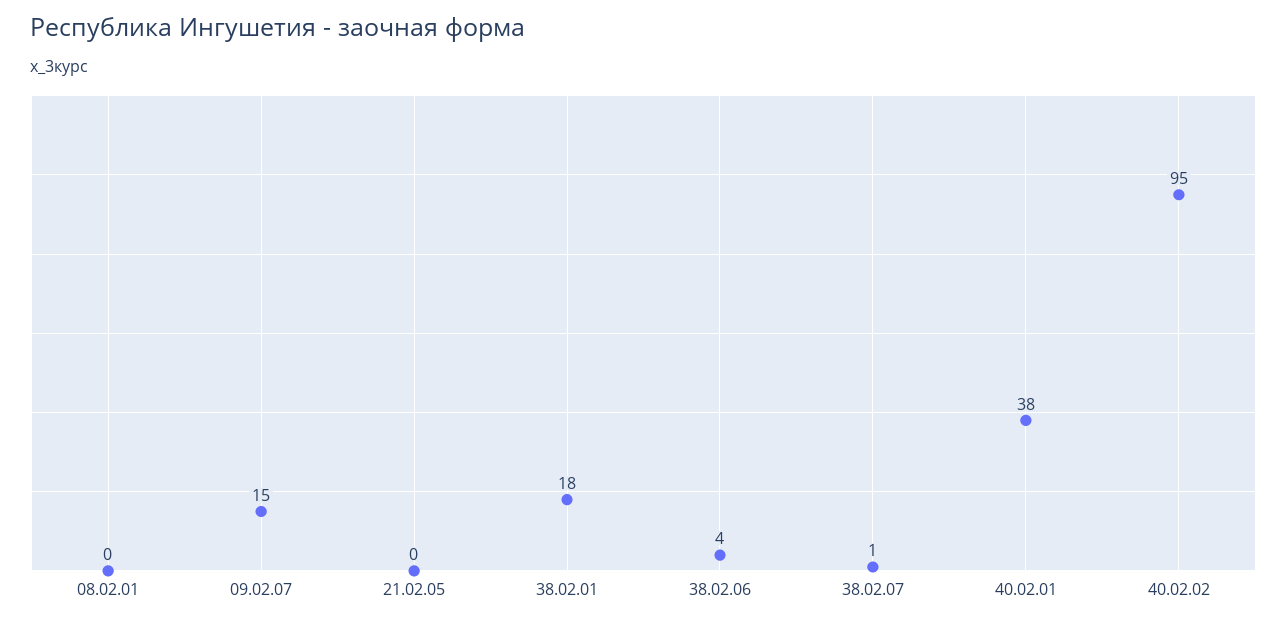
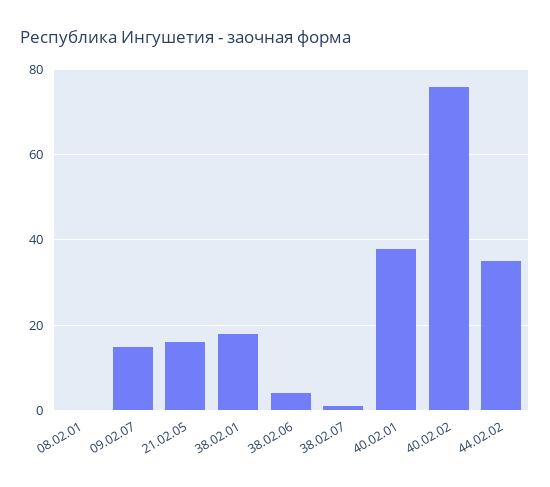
21.02.05: 0 -> 15
40.02.02: 95 -> 75
44.02.02: none -> 35

